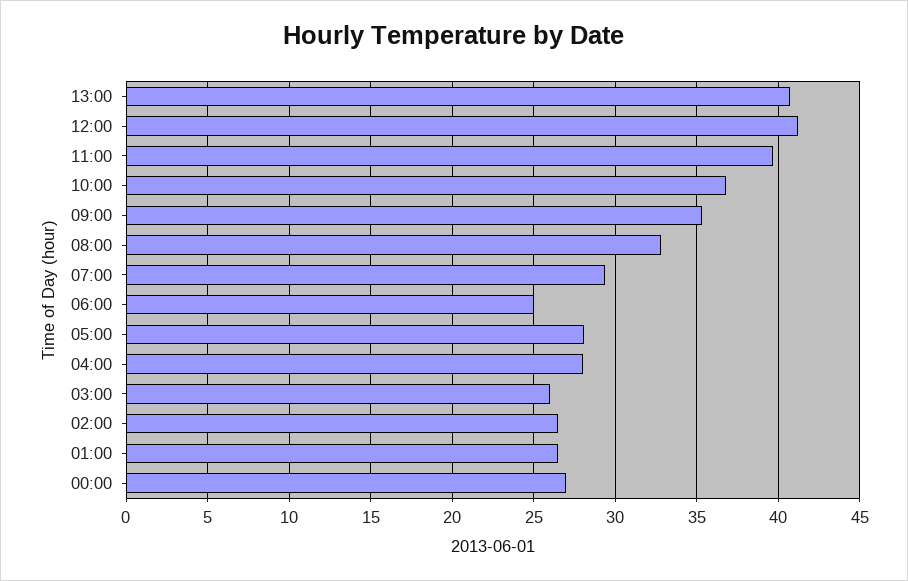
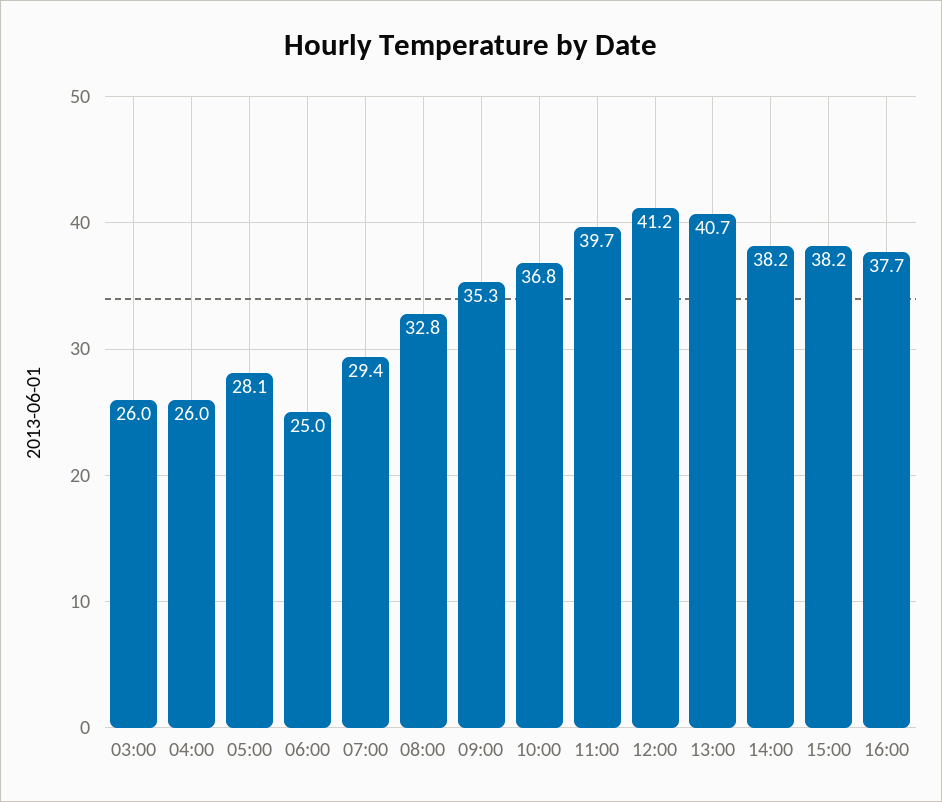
04:00: 28 -> 26
02:00: 26.5 -> none
01:00: 26.5 -> none
00:00: 27 -> none
14:00: none -> 38.2
15:00: none -> 38.2
16:00: none -> 37.7

